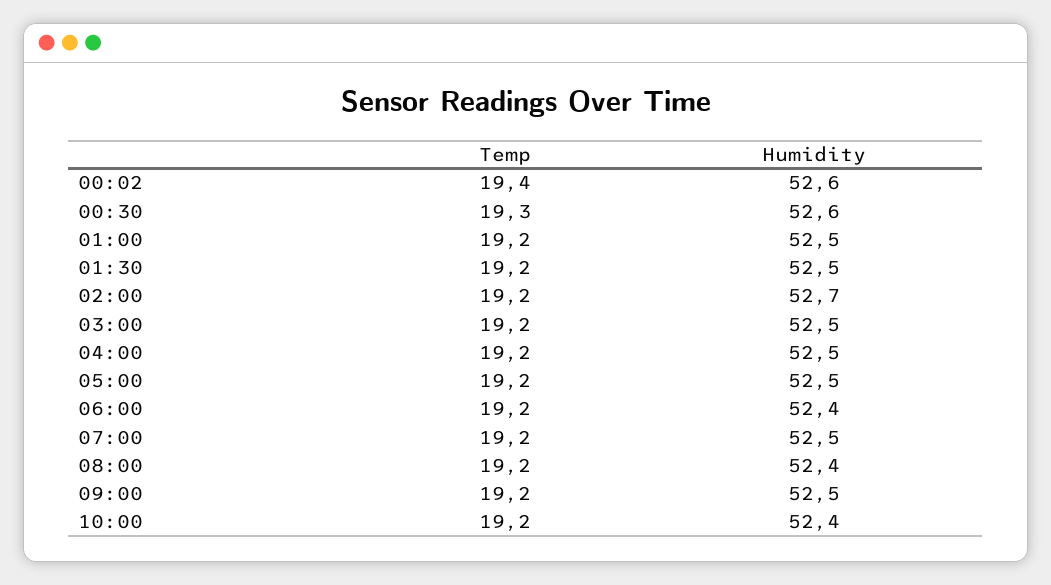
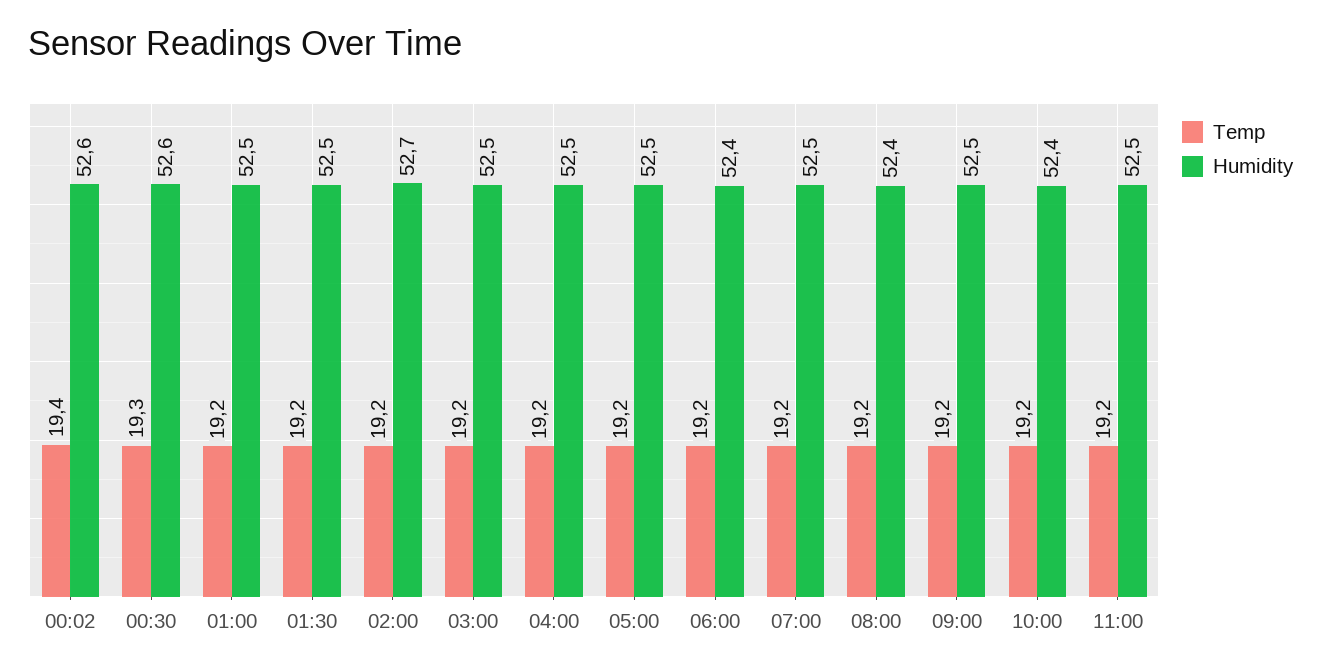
Temp, 11:00: none -> 19.2
Humidity, 11:00: none -> 52.5

